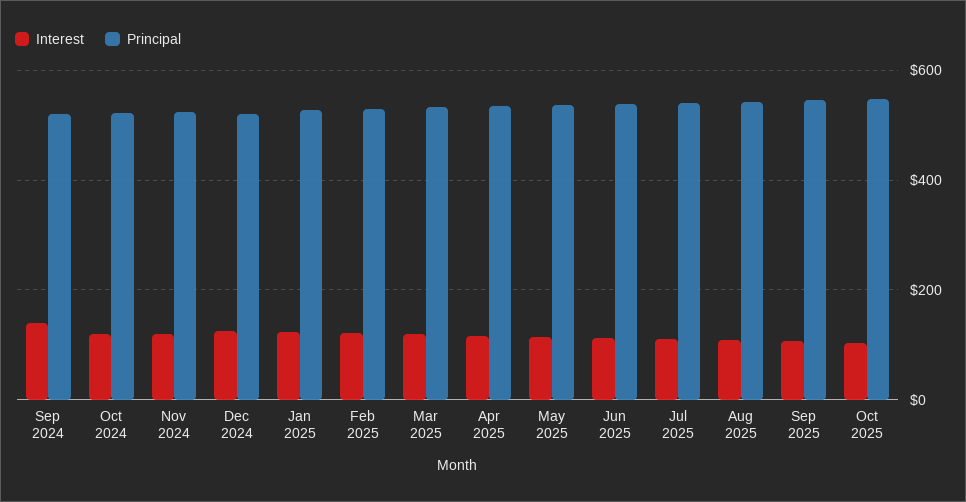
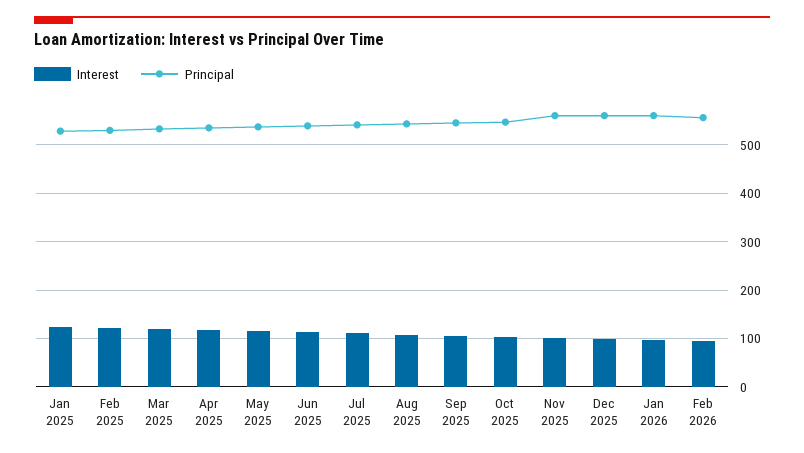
Interest, Sep 2024: 140 -> none
Principal, Sep 2024: 520 -> none
Interest, Oct 2024: 120 -> none
Principal, Oct 2024: 520 -> none
Interest, Nov 2024: 120 -> none
Principal, Nov 2024: 520 -> none
Interest, Dec 2024: 120 -> none
Principal, Dec 2024: 520 -> none
Interest, Nov 2025: none -> 100
Principal, Nov 2025: none -> 560
Interest, Dec 2025: none -> 100
Principal, Dec 2025: none -> 560
Interest, Jan 2026: none -> 100
Principal, Jan 2026: none -> 560
Interest, Feb 2026: none -> 100
Principal, Feb 2026: none -> 560

